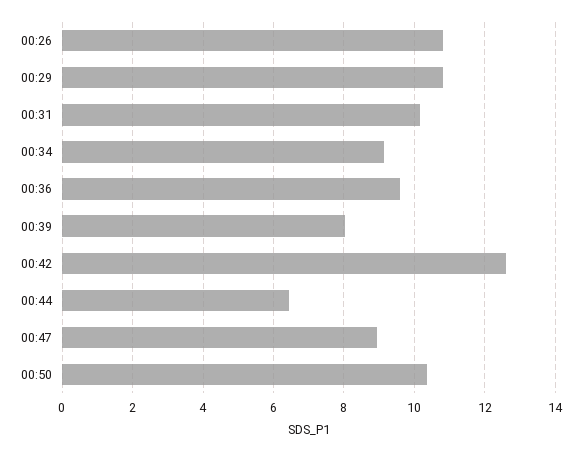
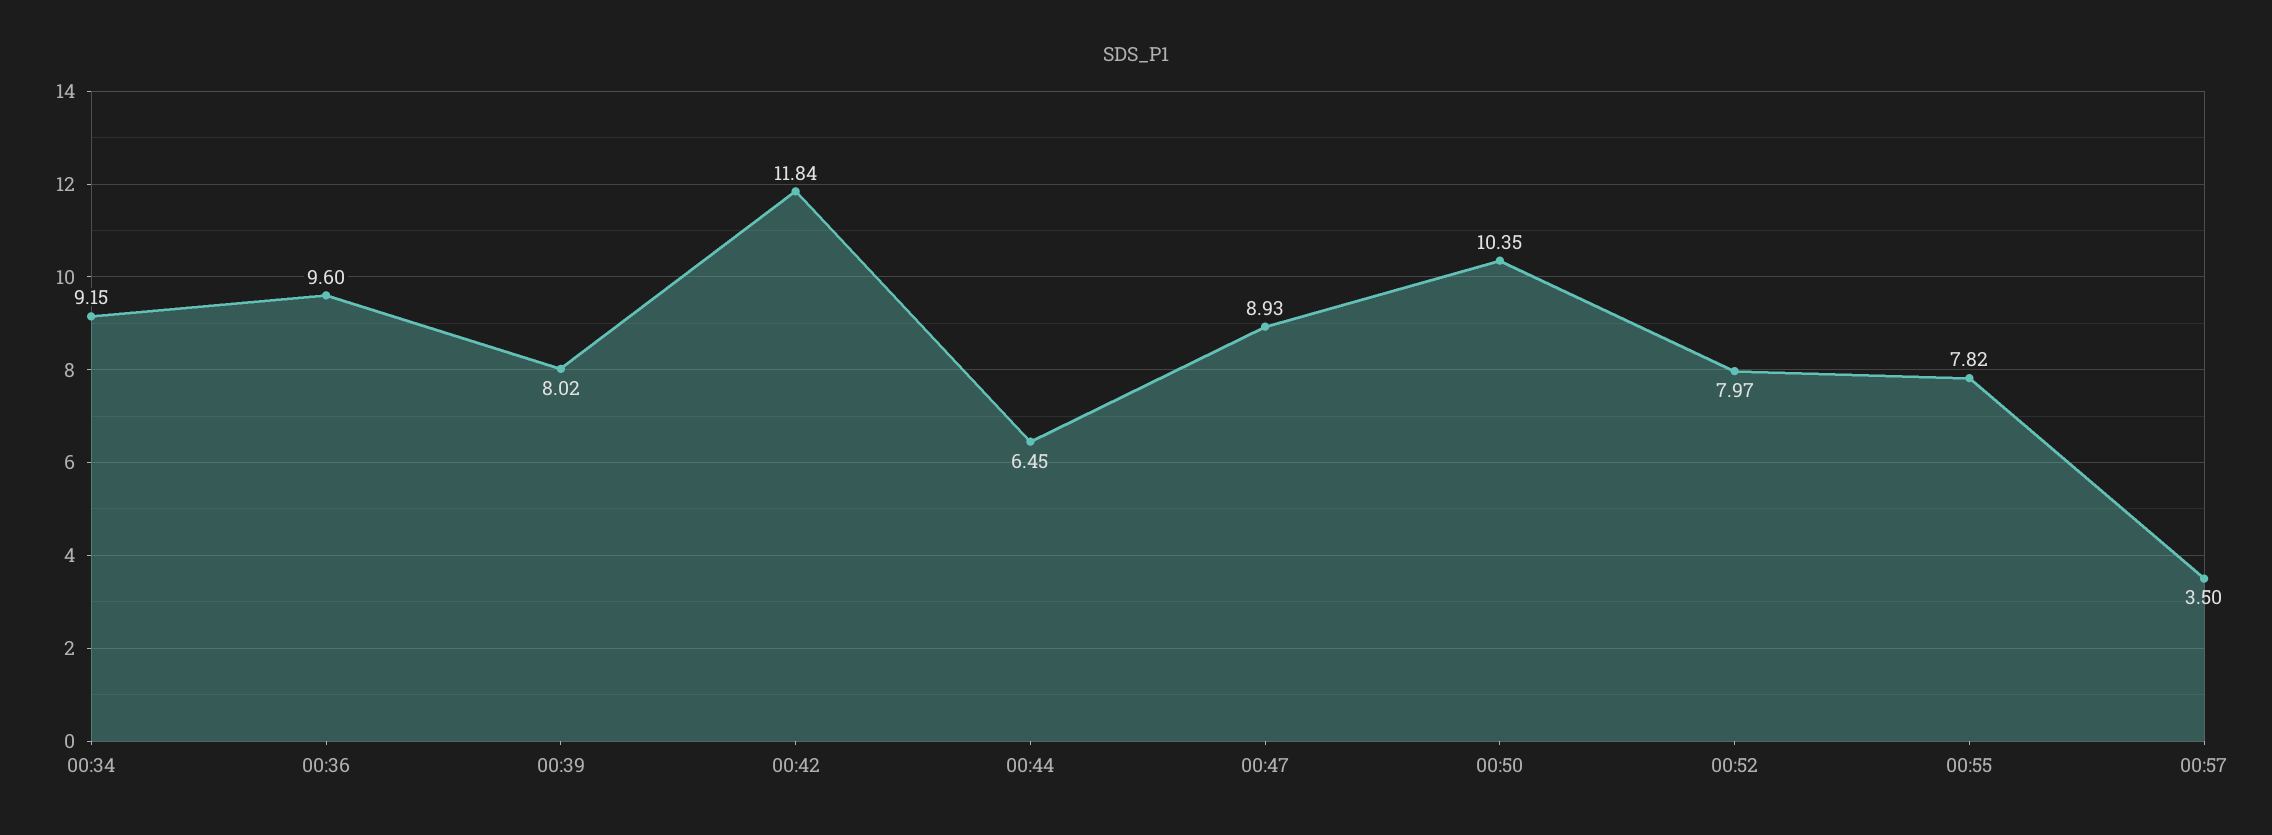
00:26: 10.8 -> none
00:29: 10.8 -> none
00:31: 10.2 -> none
00:42: 12.6 -> 11.84
00:52: none -> 7.97
00:55: none -> 7.82
00:57: none -> 3.5

